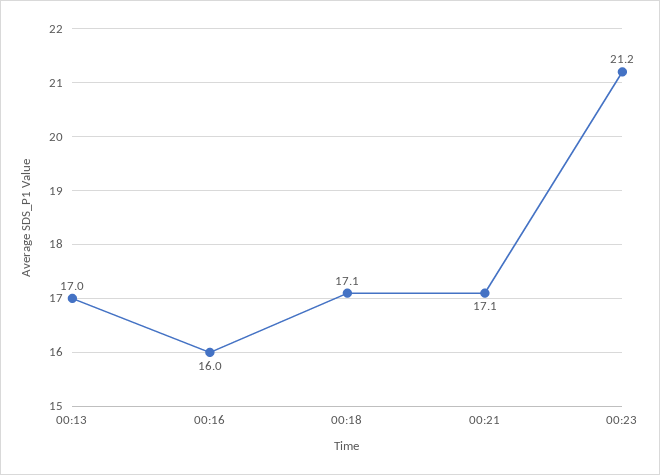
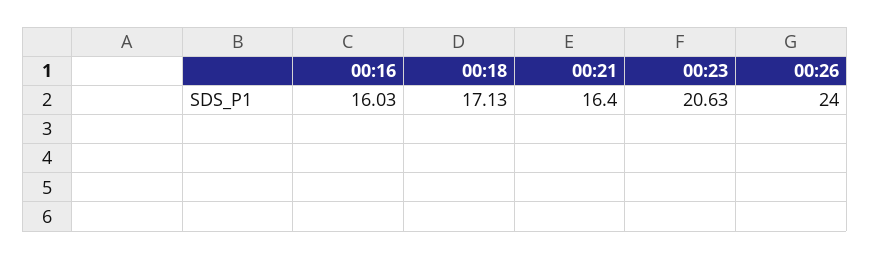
00:13: 17 -> none
00:21: 17.1 -> 16.4
00:23: 21.2 -> 20.63
00:26: none -> 24

